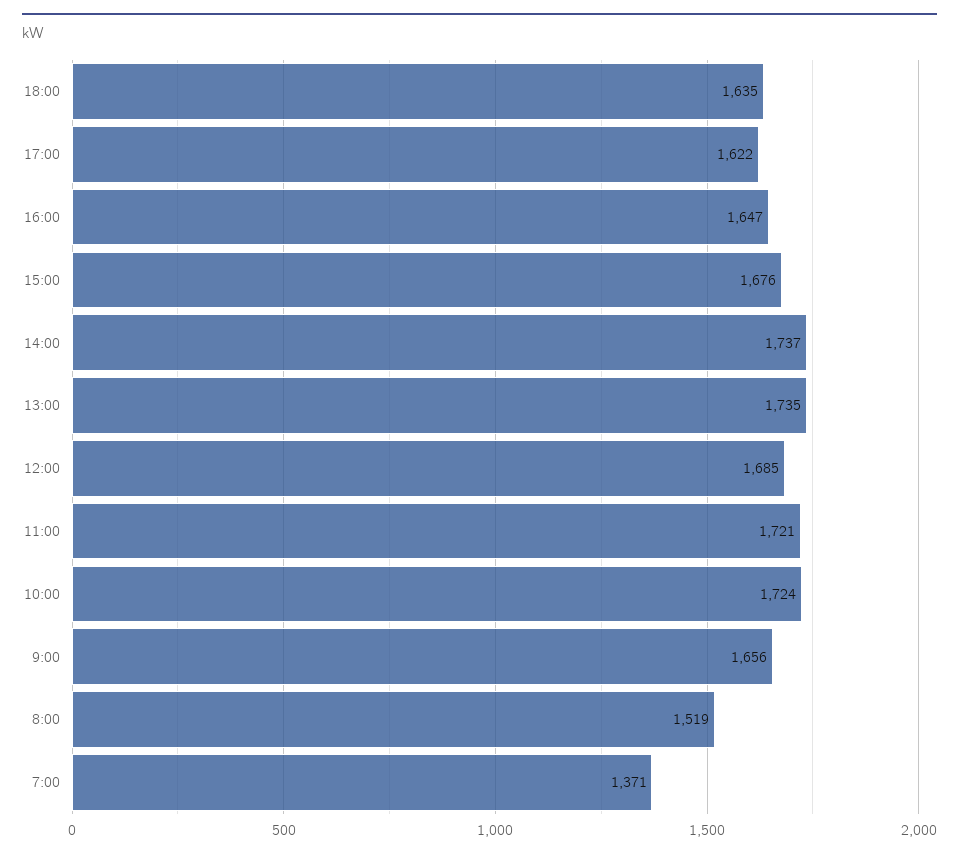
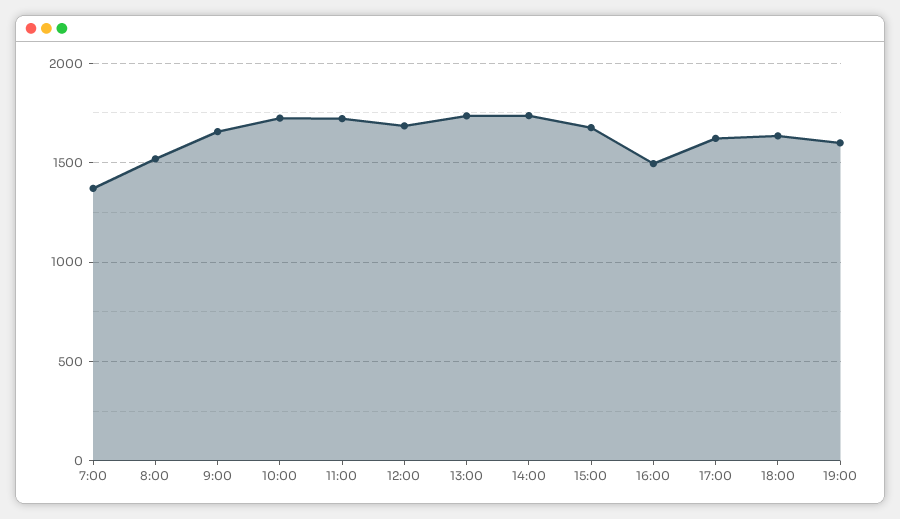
16:00: 1647 -> 1500
19:00: none -> 1600

